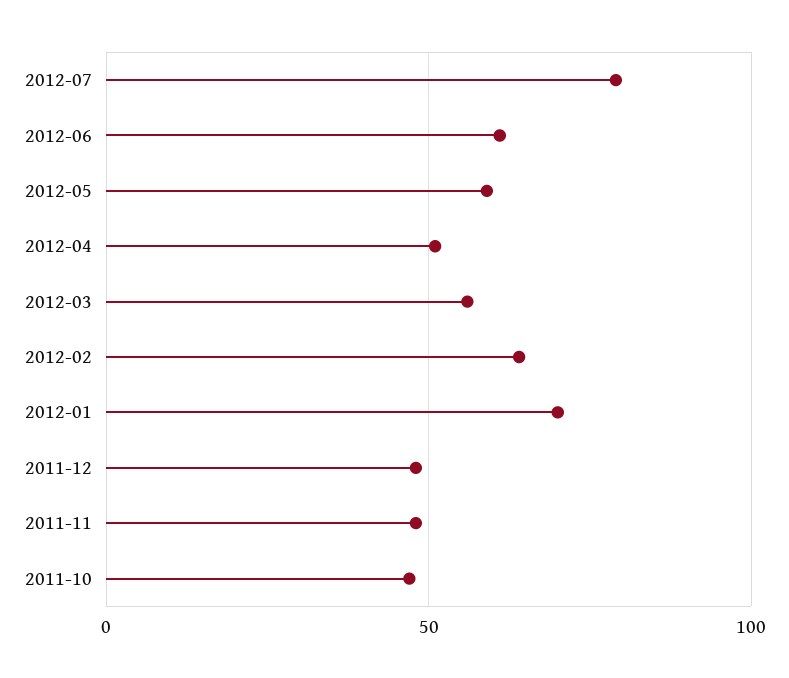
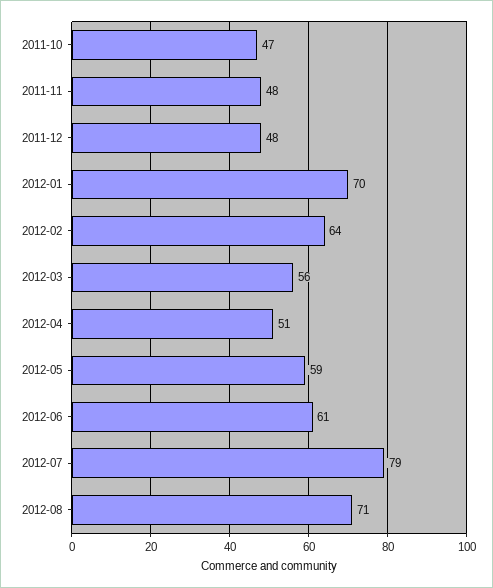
2012-08: none -> 71

